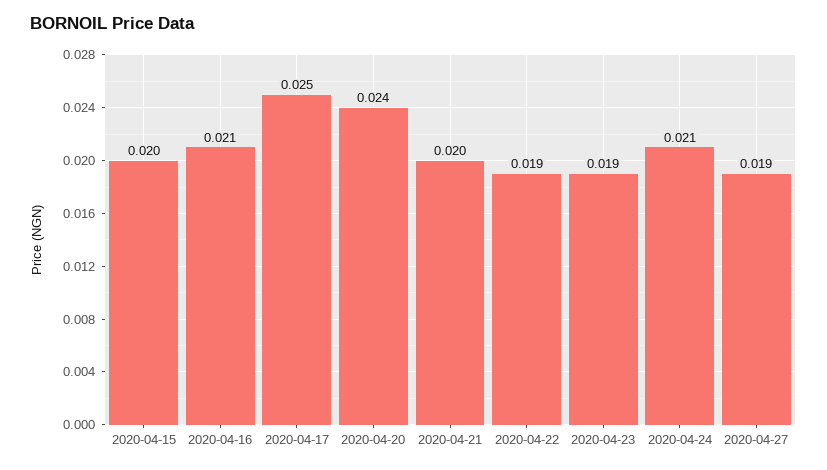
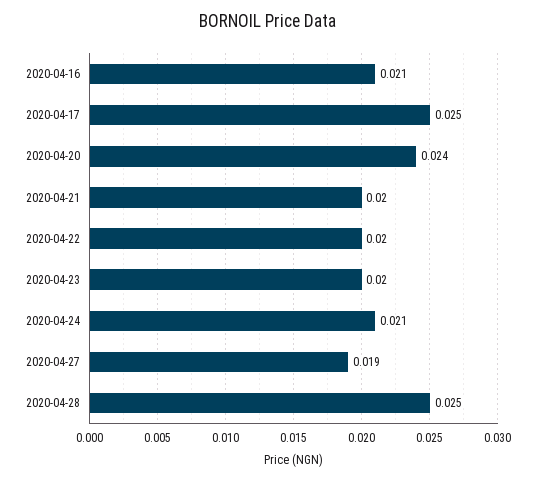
2020-04-15: 0.02 -> none
2020-04-22: 0.019 -> 0.02
2020-04-23: 0.019 -> 0.02
2020-04-28: none -> 0.025

